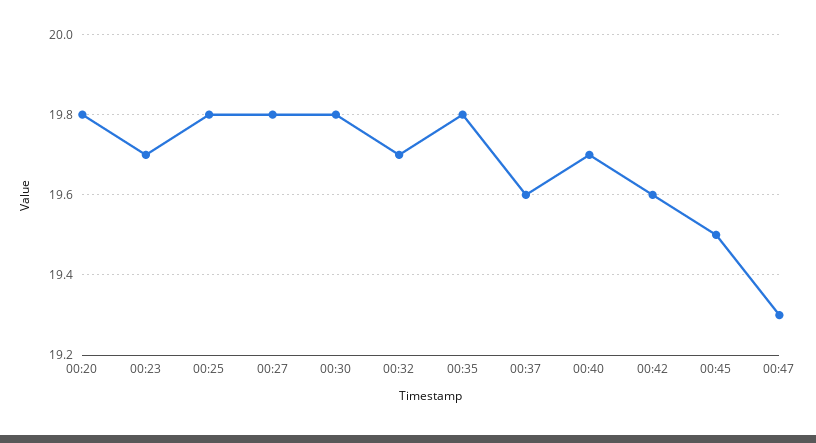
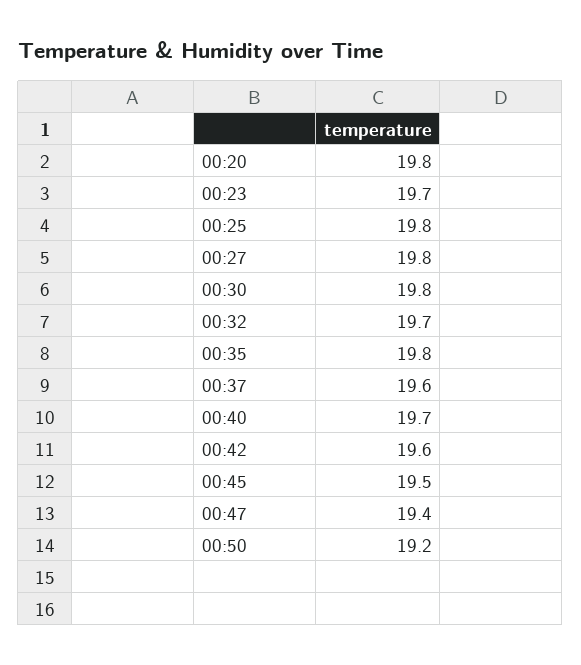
00:47: 19.3 -> 19.4
00:50: none -> 19.2

